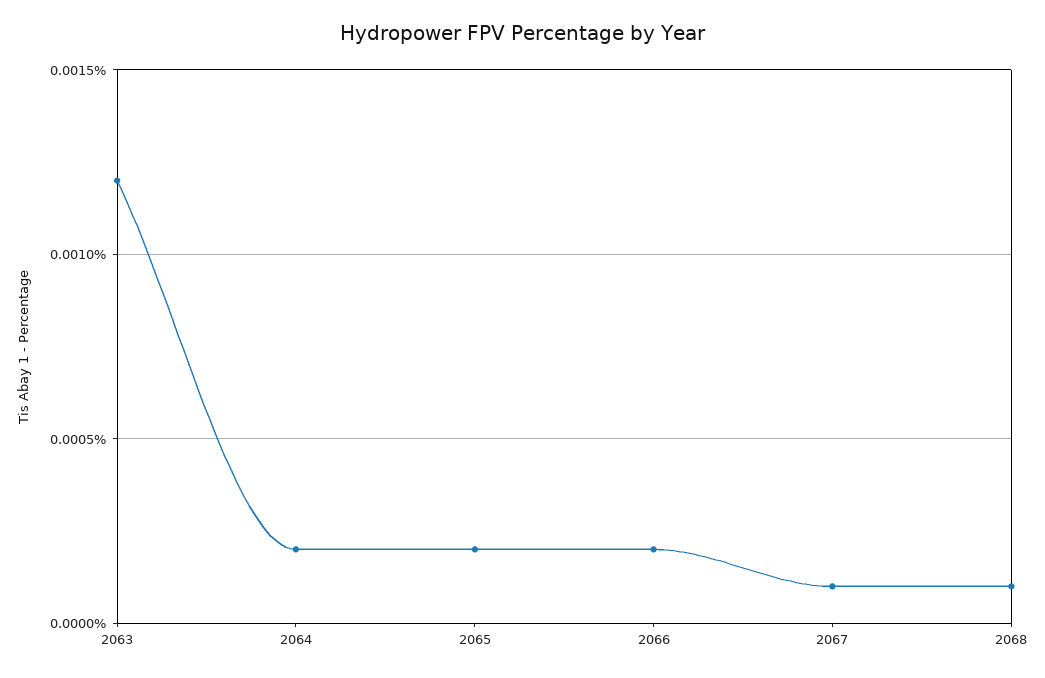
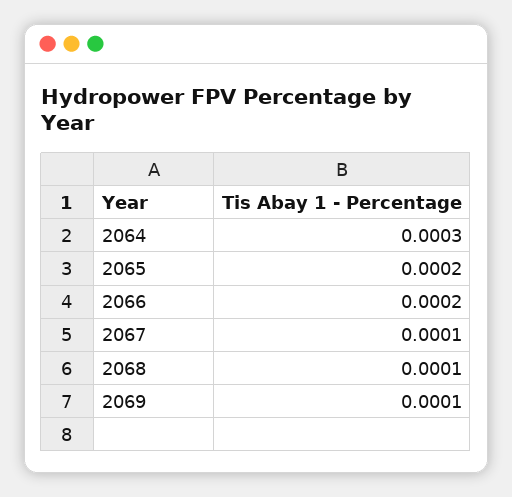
2063: 0.0012 -> none
2064: 0.0002 -> 0.0003
2069: none -> 0.0001

